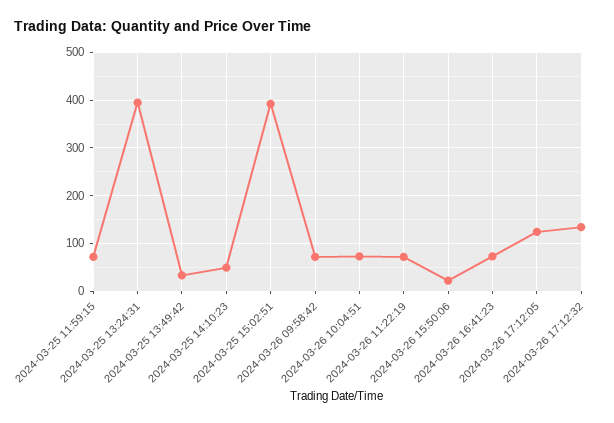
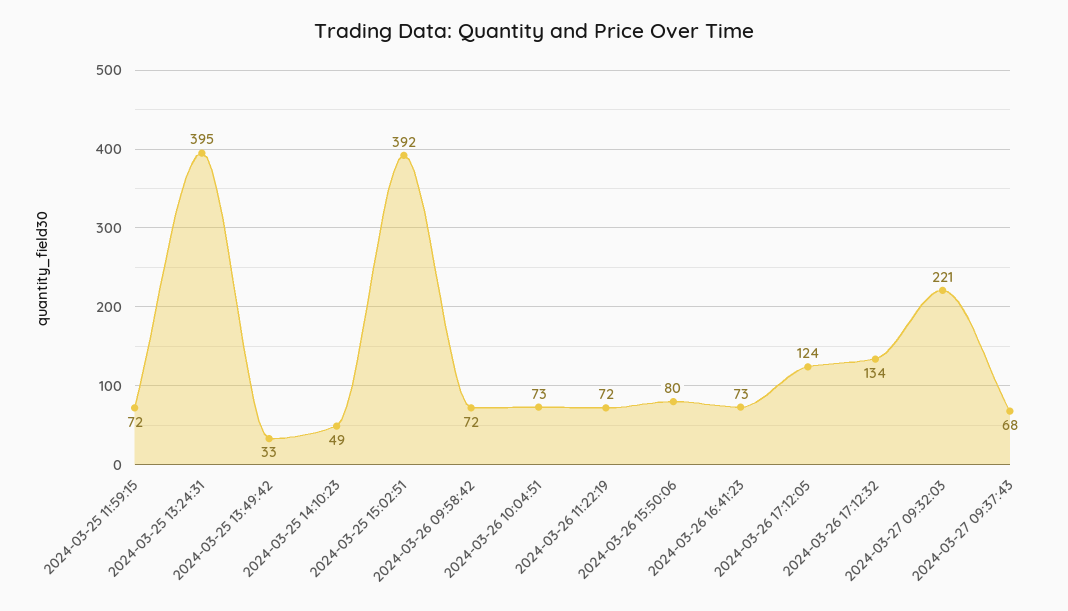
2024-03-26 15:50:06: 20 -> 80
2024-03-27 09:32:03: none -> 221
2024-03-27 09:37:43: none -> 68

